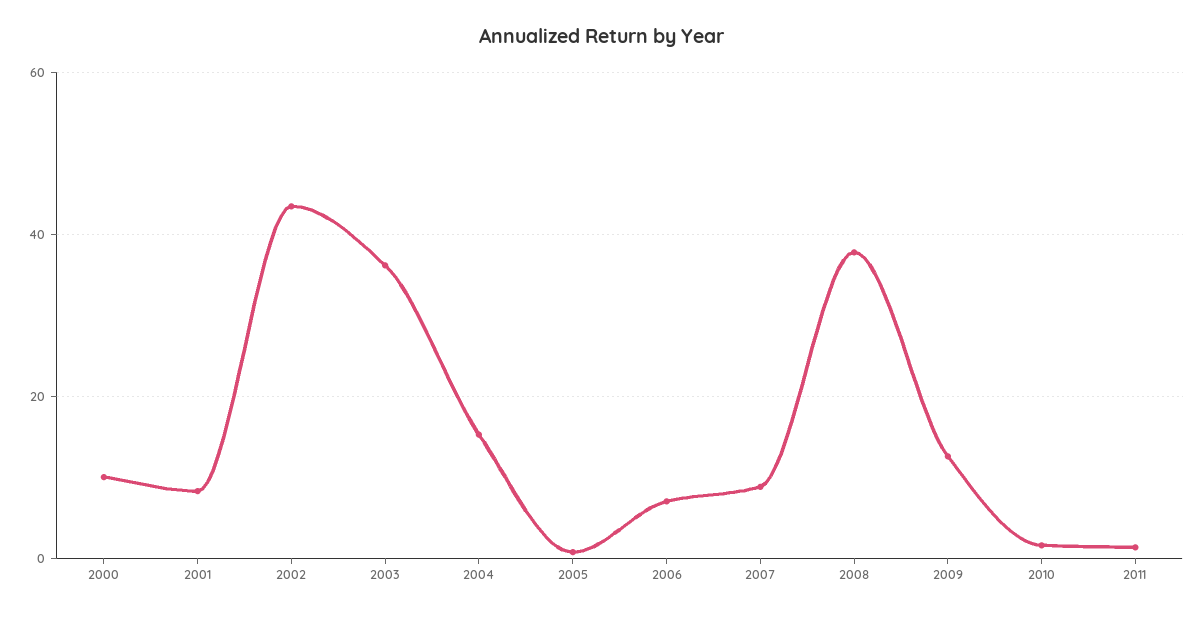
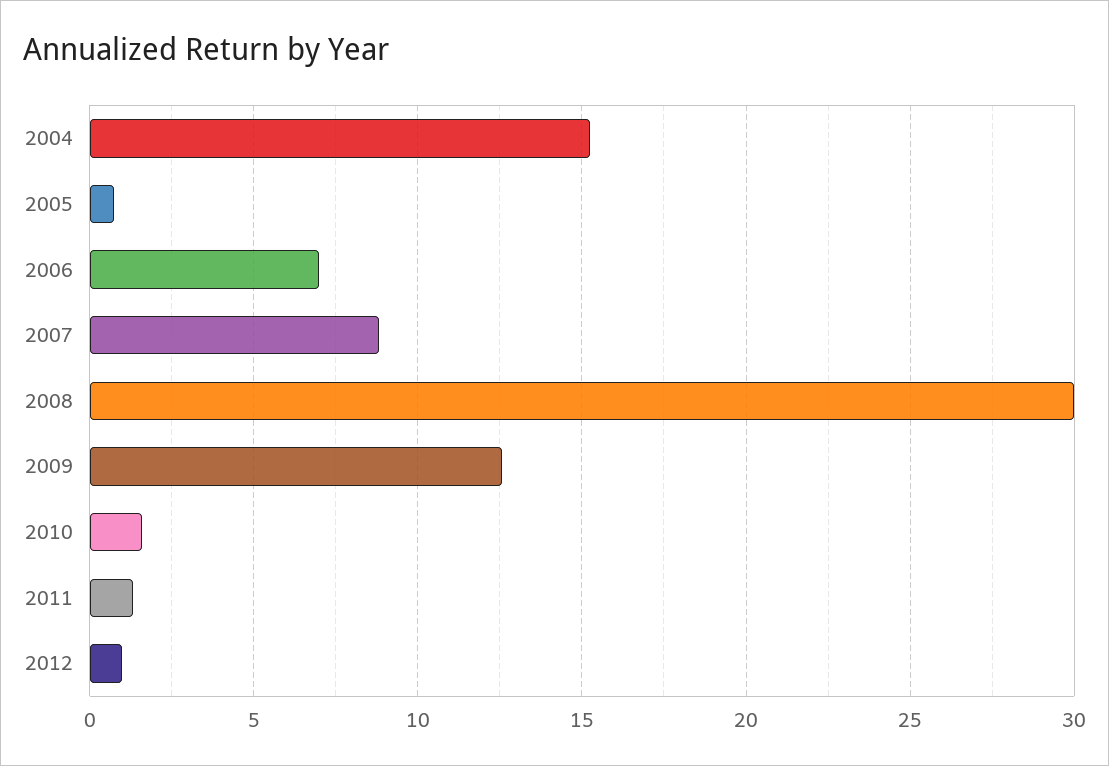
2000: 10 -> none
2001: 8 -> none
2002: 44 -> none
2003: 36 -> none
2008: 38 -> 30
2012: none -> 1

